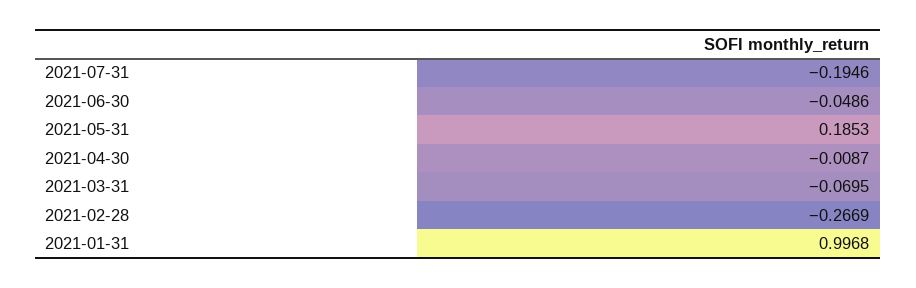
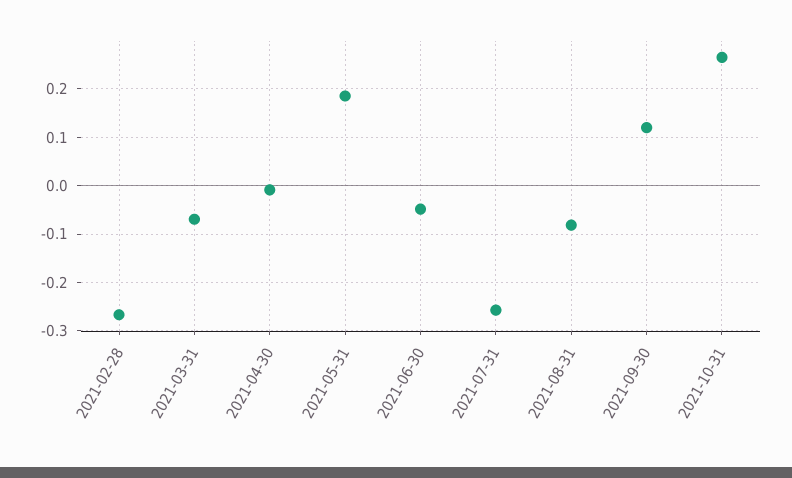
2021-07-31: -0.1946 -> -0.26
2021-01-31: 0.9968 -> none
2021-08-31: none -> -0.08
2021-09-30: none -> 0.12
2021-10-31: none -> 0.26

